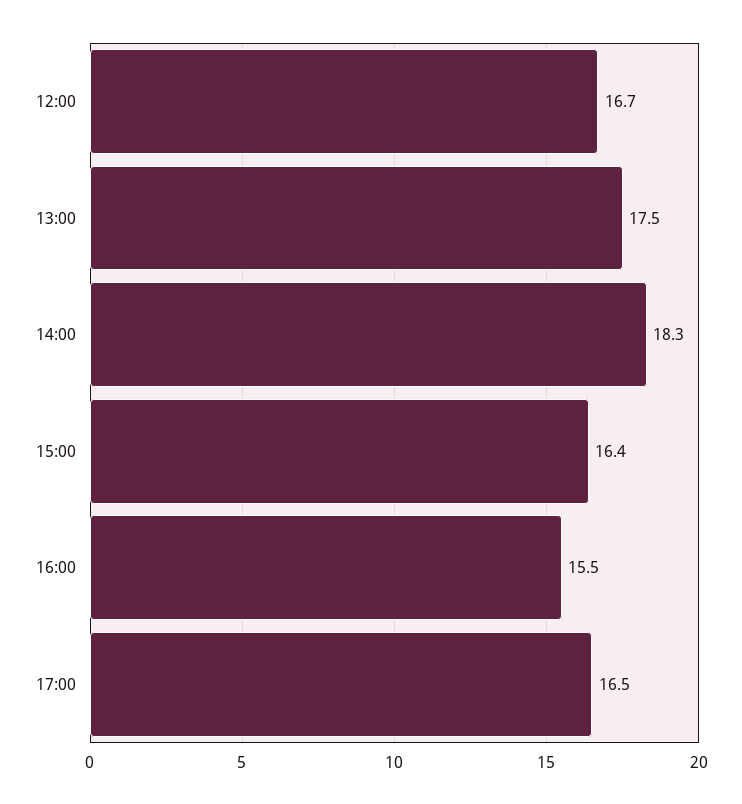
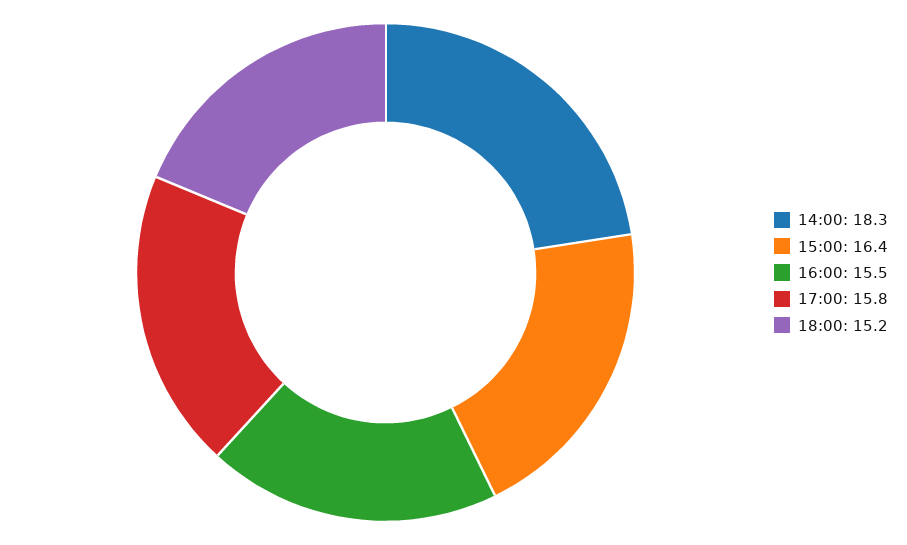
12:00: 16.7 -> none
13:00: 17.5 -> none
17:00: 16.5 -> 15.8
18:00: none -> 15.2

